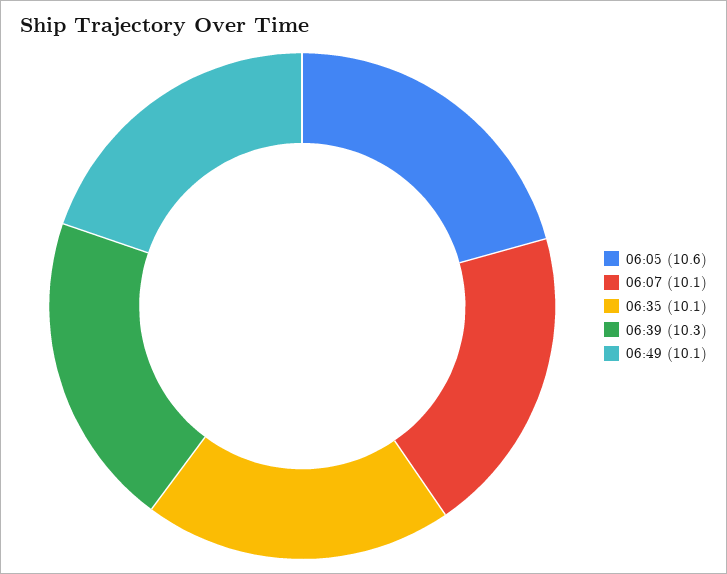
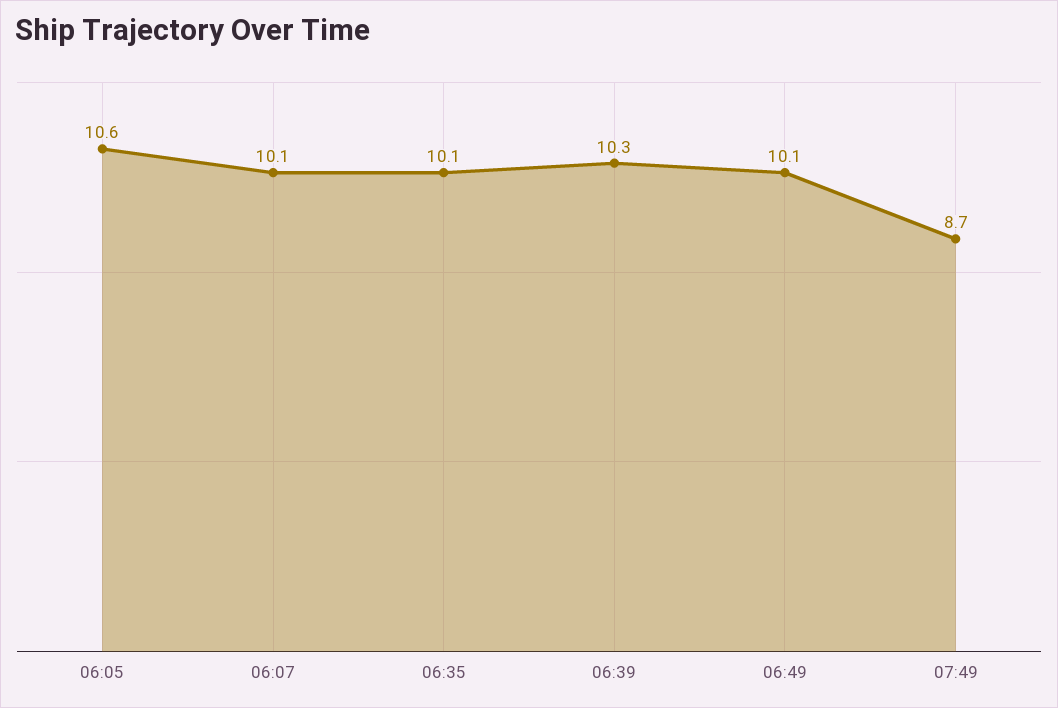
07:49: none -> 8.7

